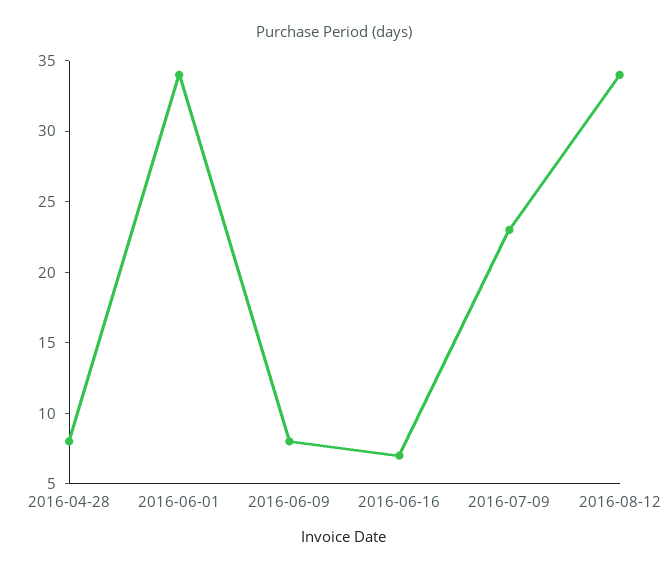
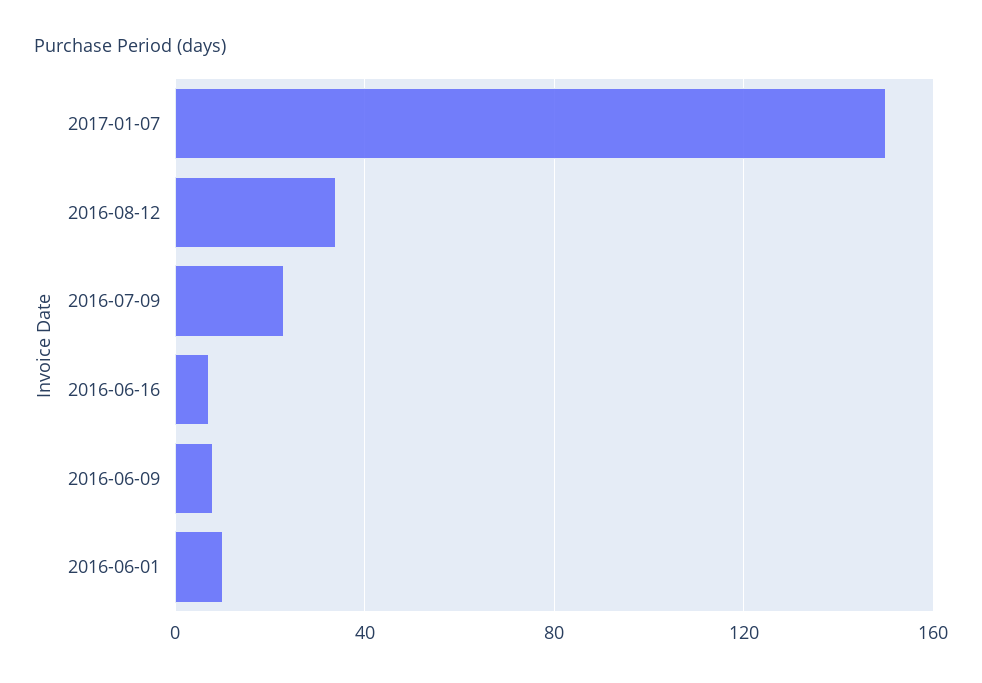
2016-04-28: 8 -> none
2016-06-01: 34 -> 10
2017-01-07: none -> 150

